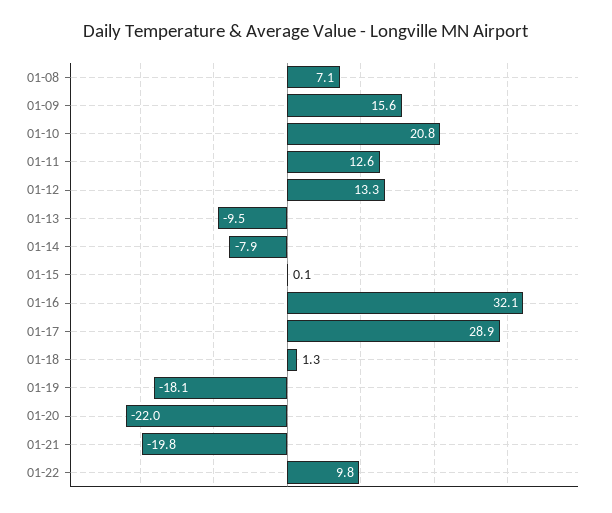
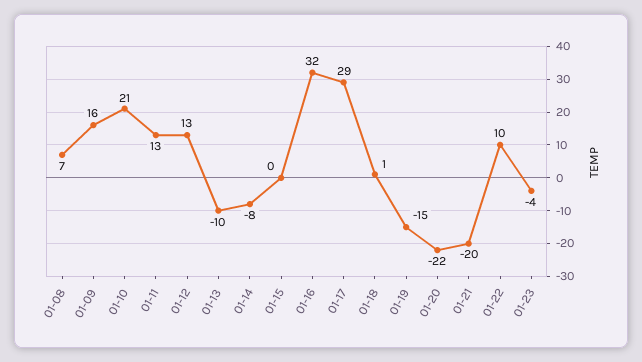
01-19: -18.1 -> -15
01-23: none -> -4

